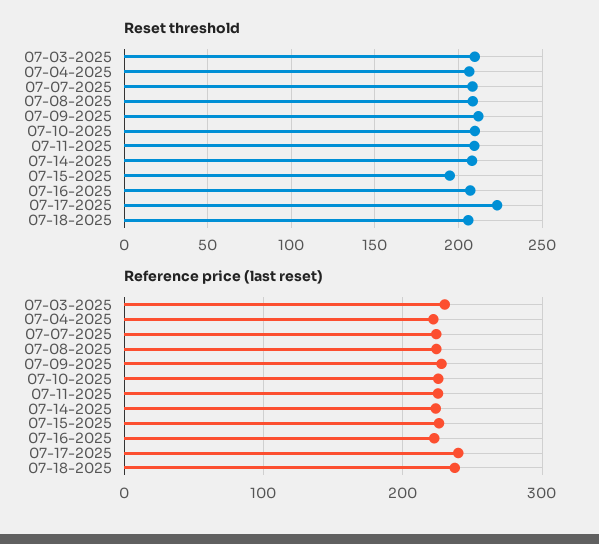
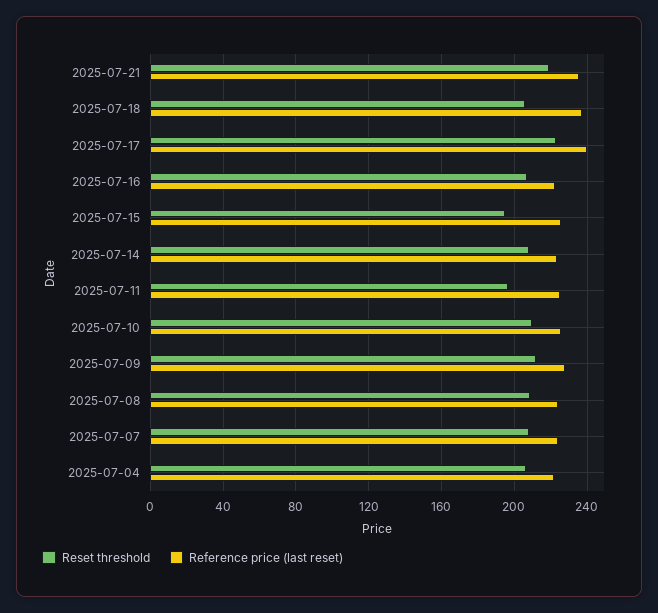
Reset threshold, 07-03-2025: 210 -> none
Reset threshold, 07-11-2025: 210 -> 195
Reference price (last reset), 07-03-2025: 230 -> none
Reset threshold, 2025-07-21: none -> 220
Reference price (last reset), 2025-07-21: none -> 235

